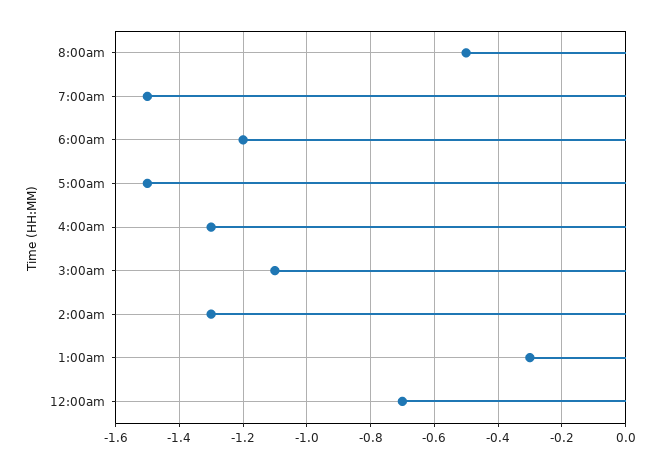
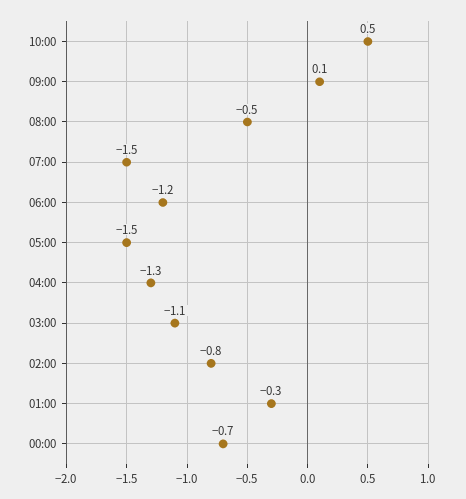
2:00am: -1.3 -> -0.8
10:00: none -> 0.5
09:00: none -> 0.1

